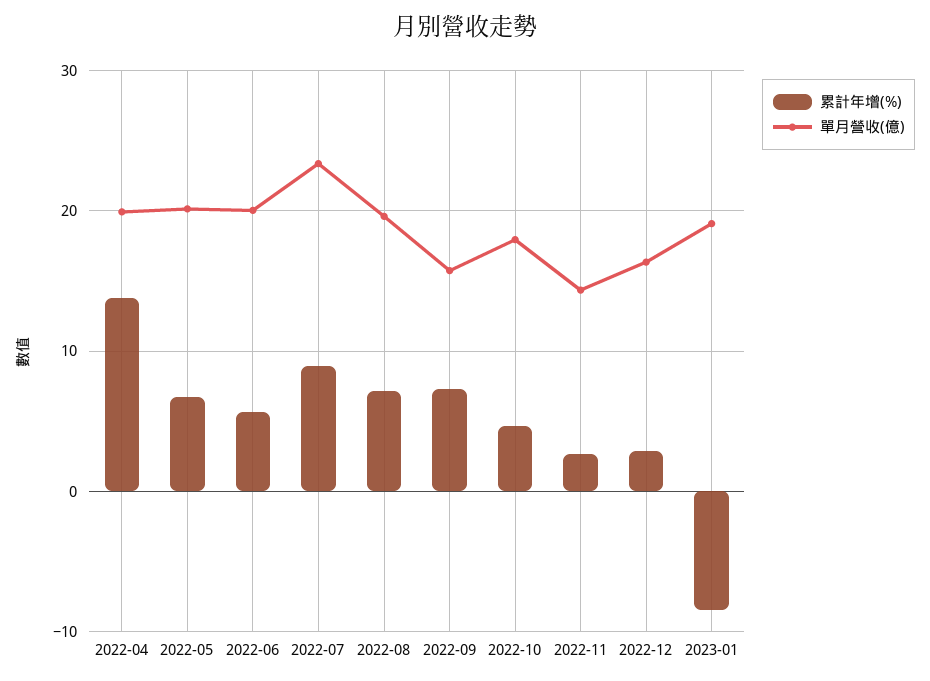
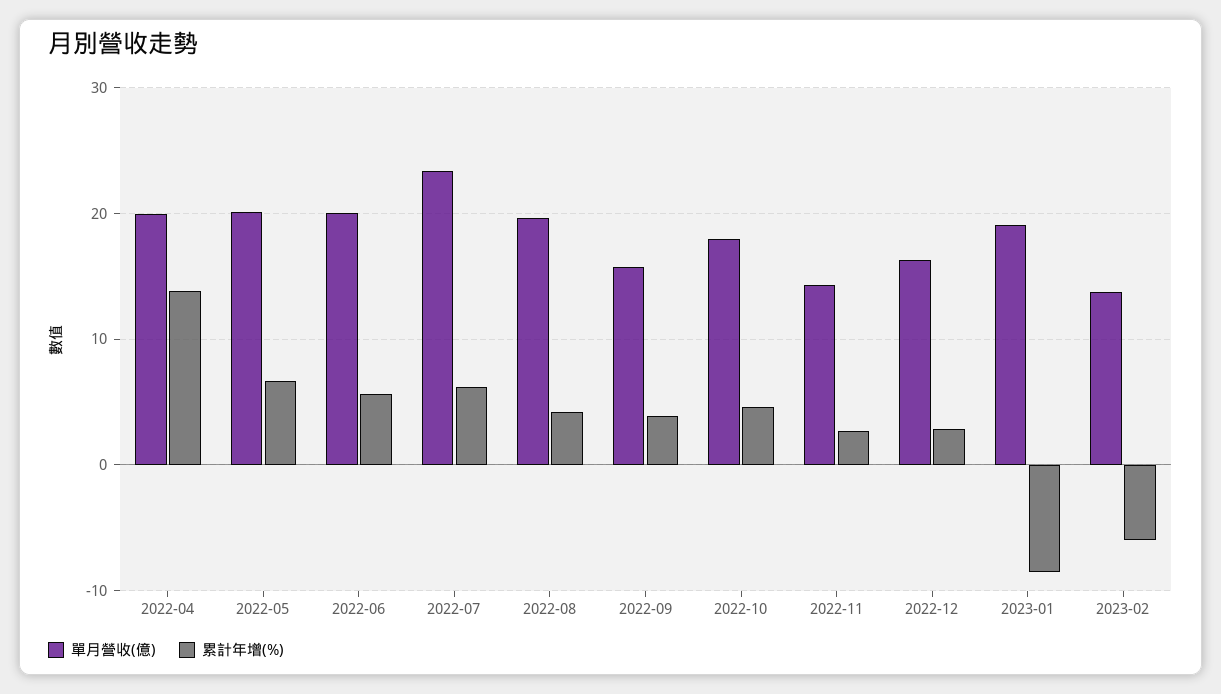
累計年增(%), 2022-07: 9 -> 6
累計年增(%), 2022-08: 7 -> 4
累計年增(%), 2022-09: 7 -> 4
單月營收(億), 2023-02: none -> 14
累計年增(%), 2023-02: none -> -6

